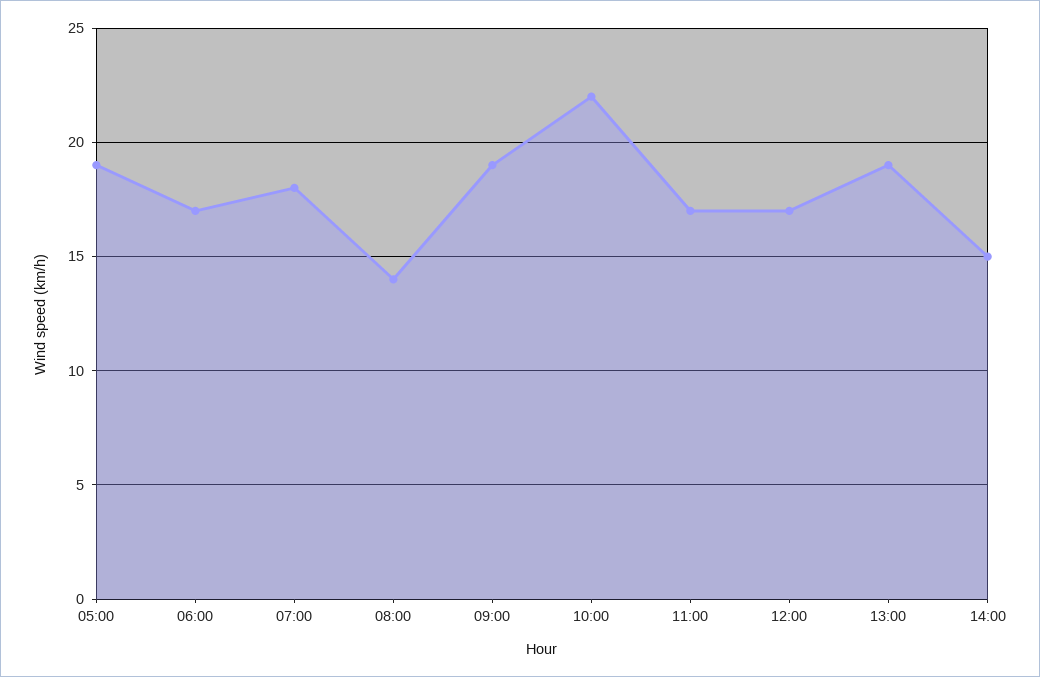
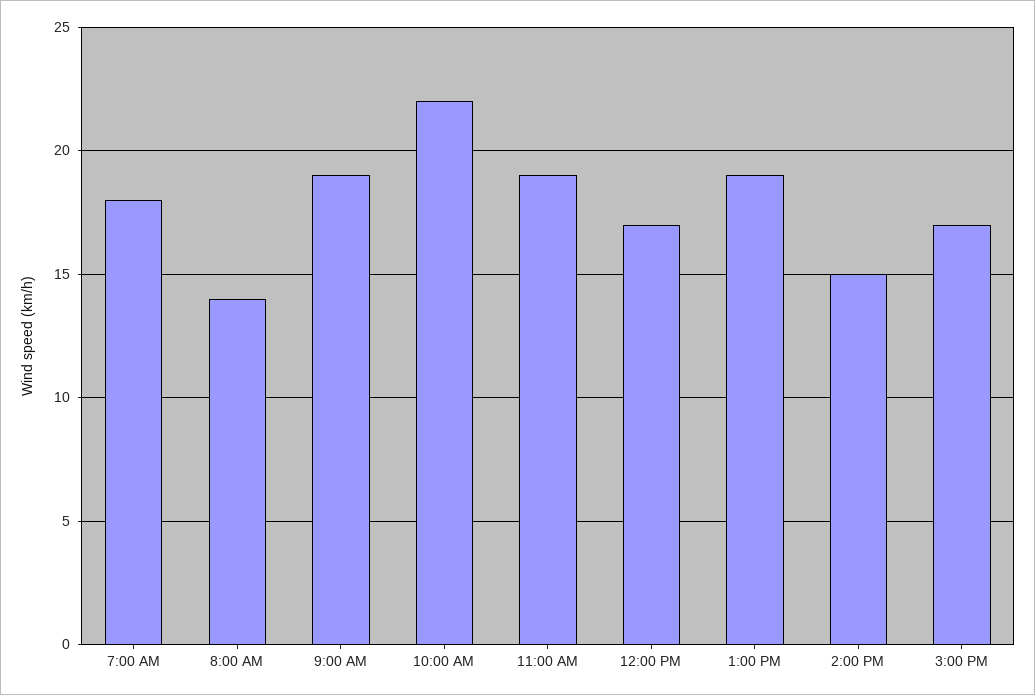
05:00: 19 -> none
06:00: 17 -> none
11:00: 17 -> 19
3:00 PM: none -> 17

